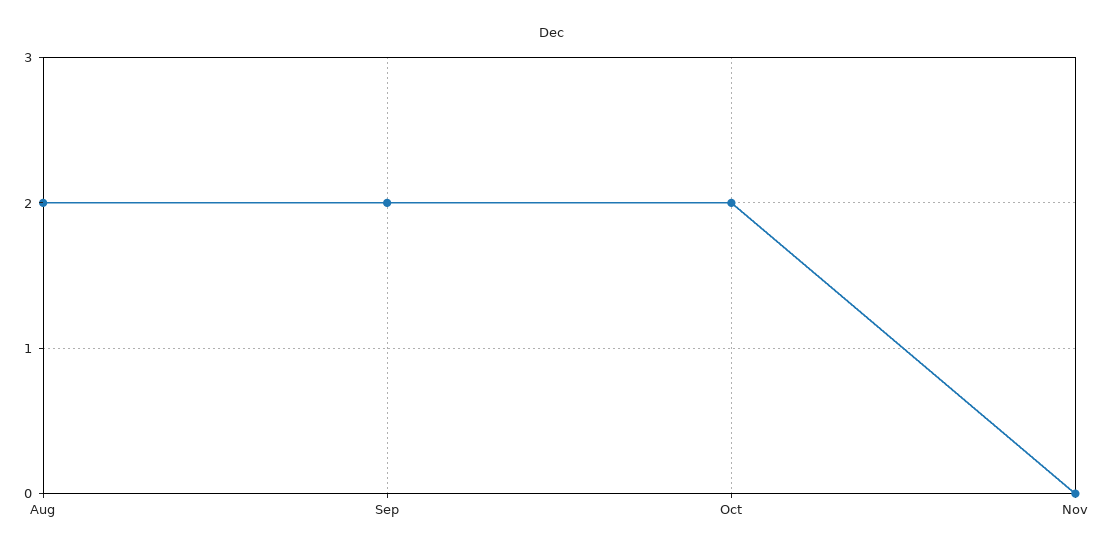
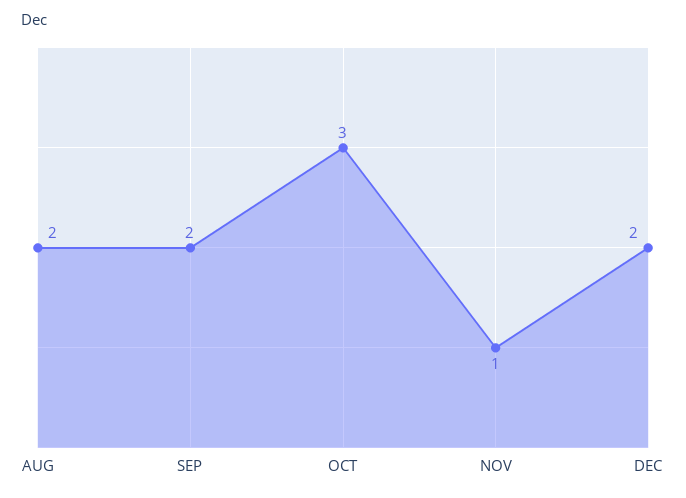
Oct: 2 -> 3
Nov: 0 -> 1
DEC: none -> 2

